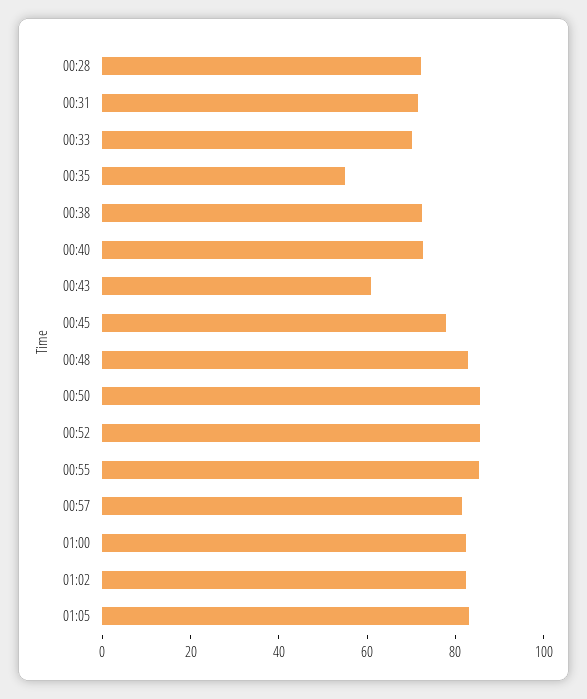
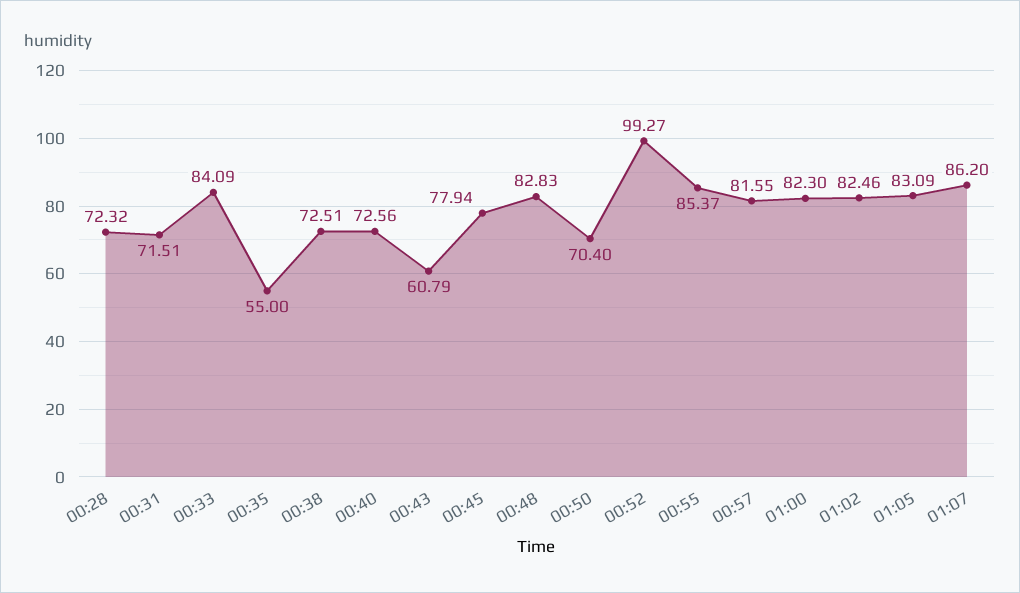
00:33: 70 -> 84.09
00:50: 85 -> 70.4
00:52: 85 -> 99.27
01:07: none -> 86.2

